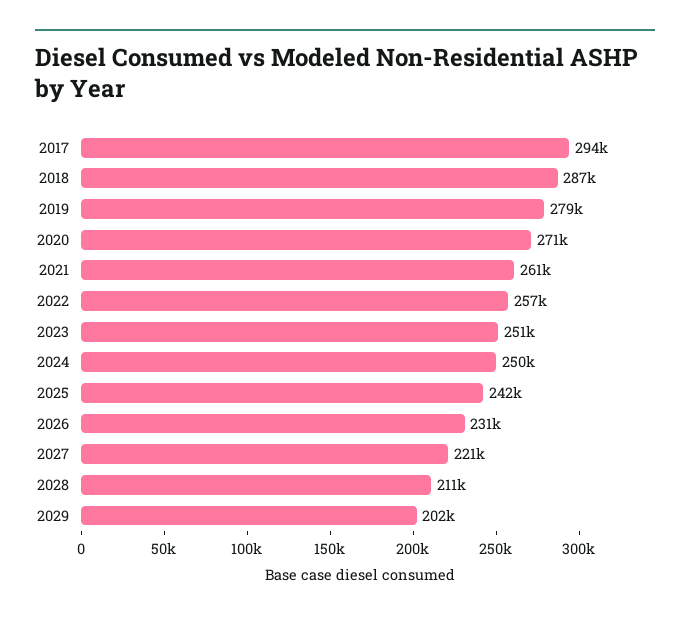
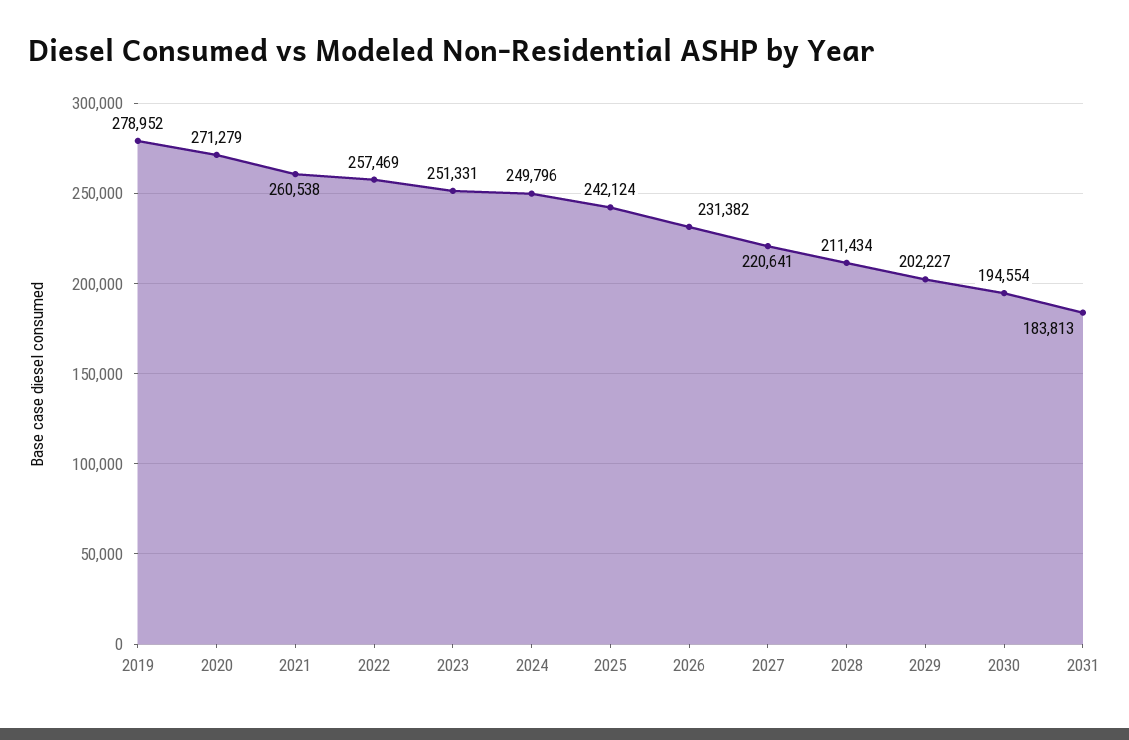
2017: 294000 -> none
2018: 287000 -> none
2030: none -> 194554
2031: none -> 183813

